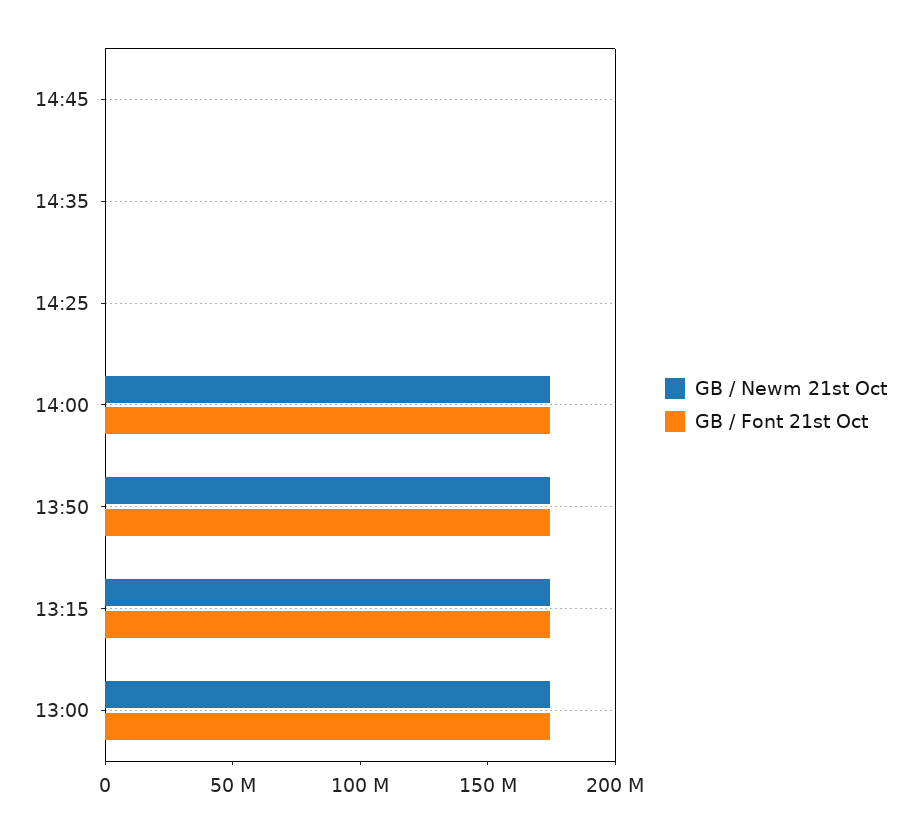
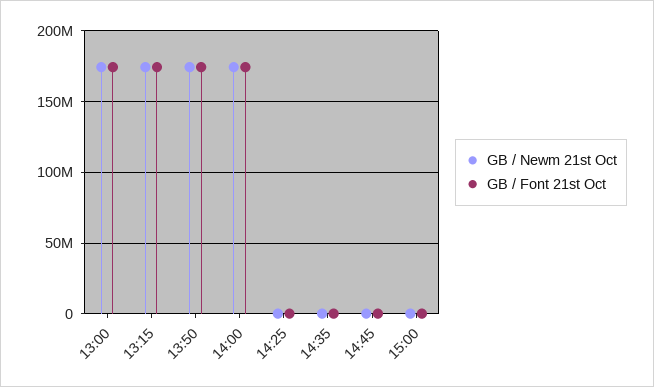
GB / Newm 21st Oct, 15:00: none -> 0
GB / Font 21st Oct, 15:00: none -> 0

